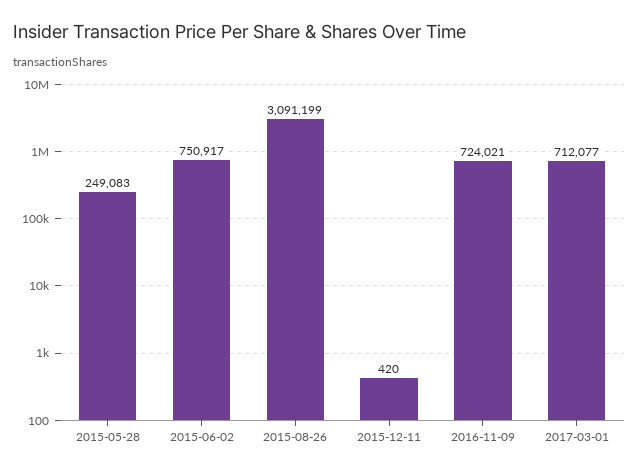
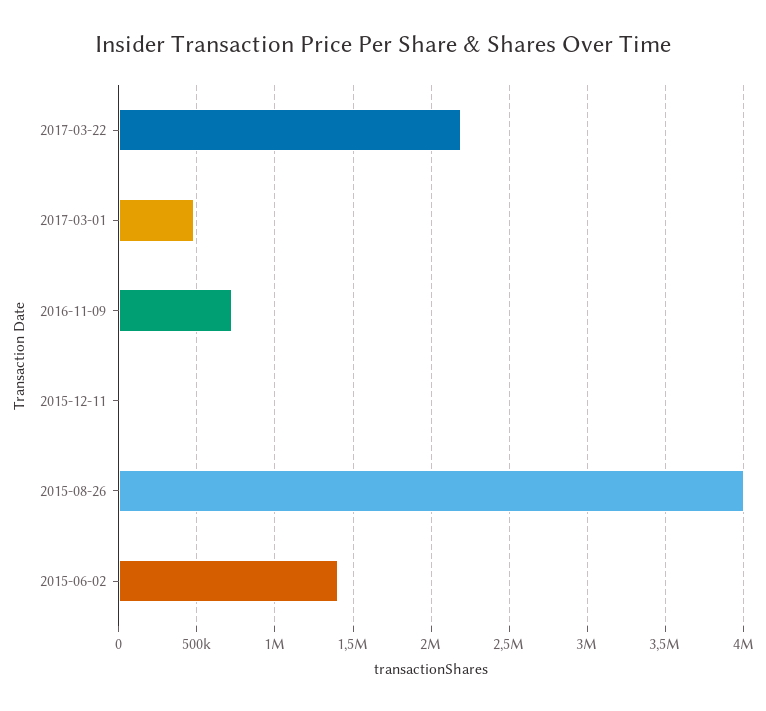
2015-05-28: 249083 -> none
2015-06-02: 750917 -> 1400000
2015-08-26: 3091199 -> 4000000
2017-03-01: 712077 -> 500000
2017-03-22: none -> 2200000

